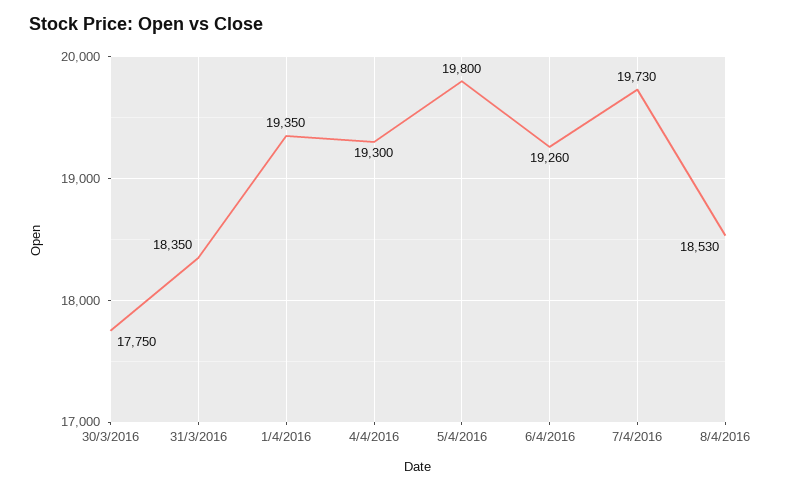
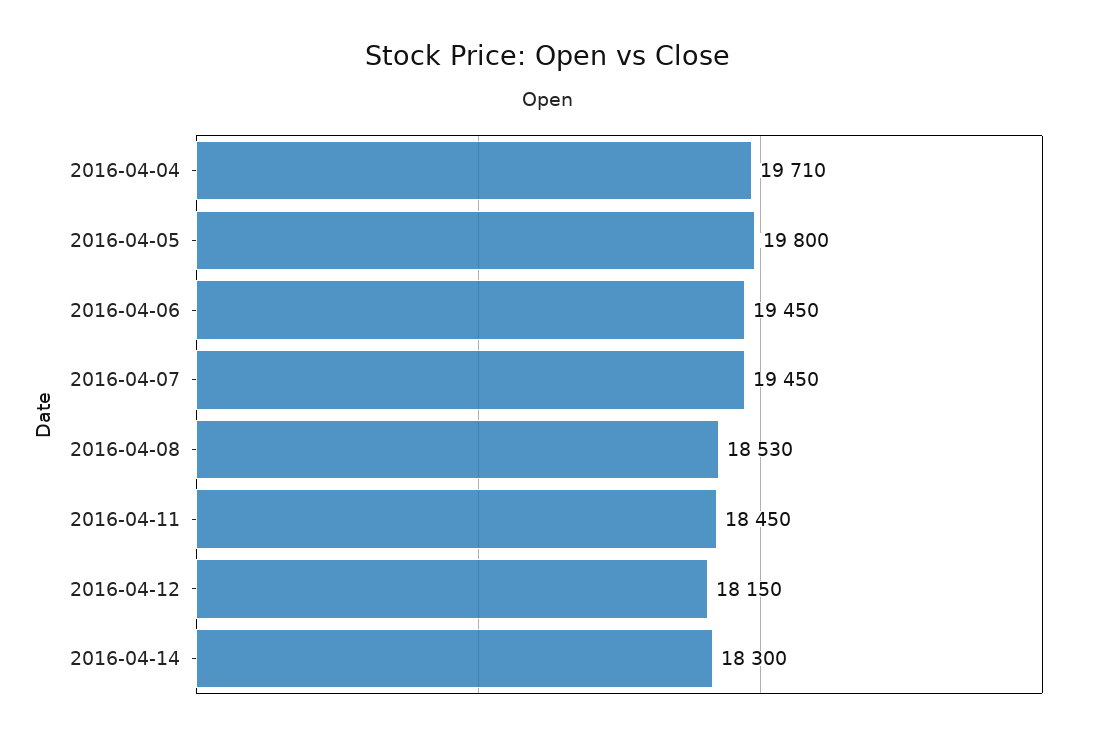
30/3/2016: 17750 -> none
31/3/2016: 18350 -> none
1/4/2016: 19350 -> none
4/4/2016: 19300 -> 19710
6/4/2016: 19260 -> 19450
7/4/2016: 19730 -> 19450
2016-04-11: none -> 18450
2016-04-12: none -> 18150
2016-04-14: none -> 18300

